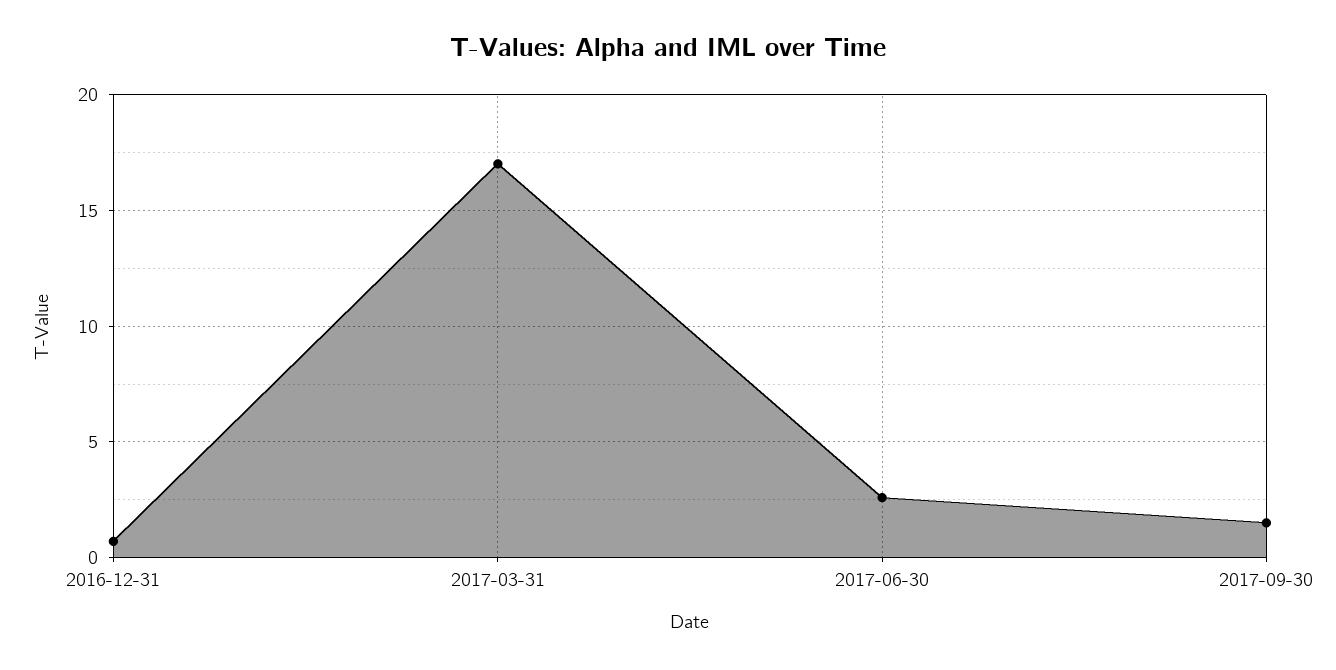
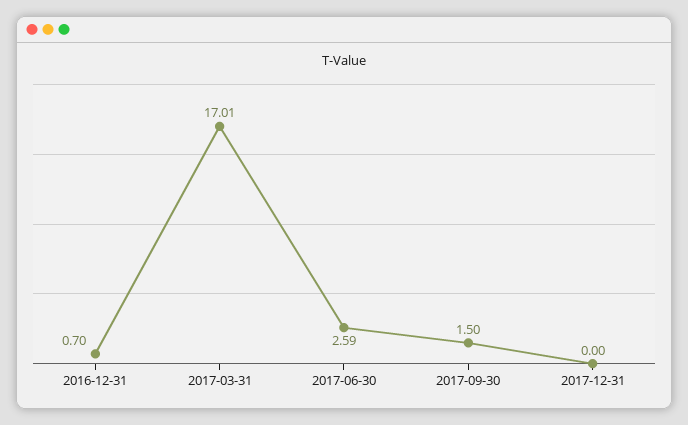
2017-12-31: none -> 0

